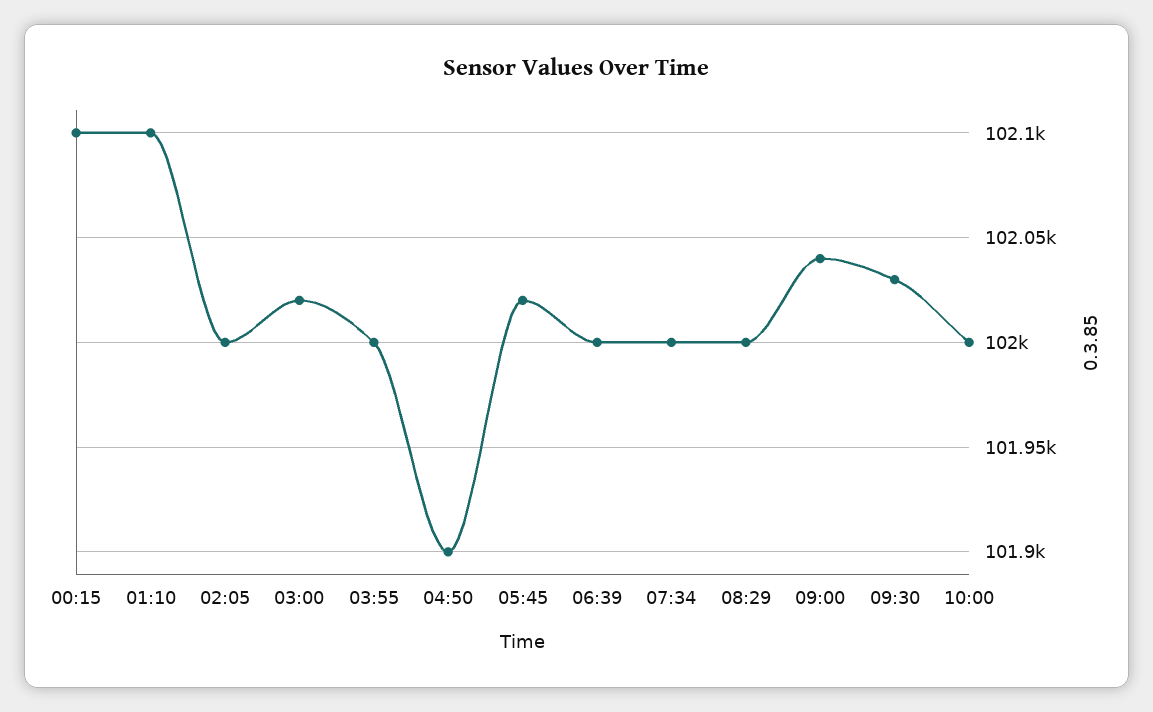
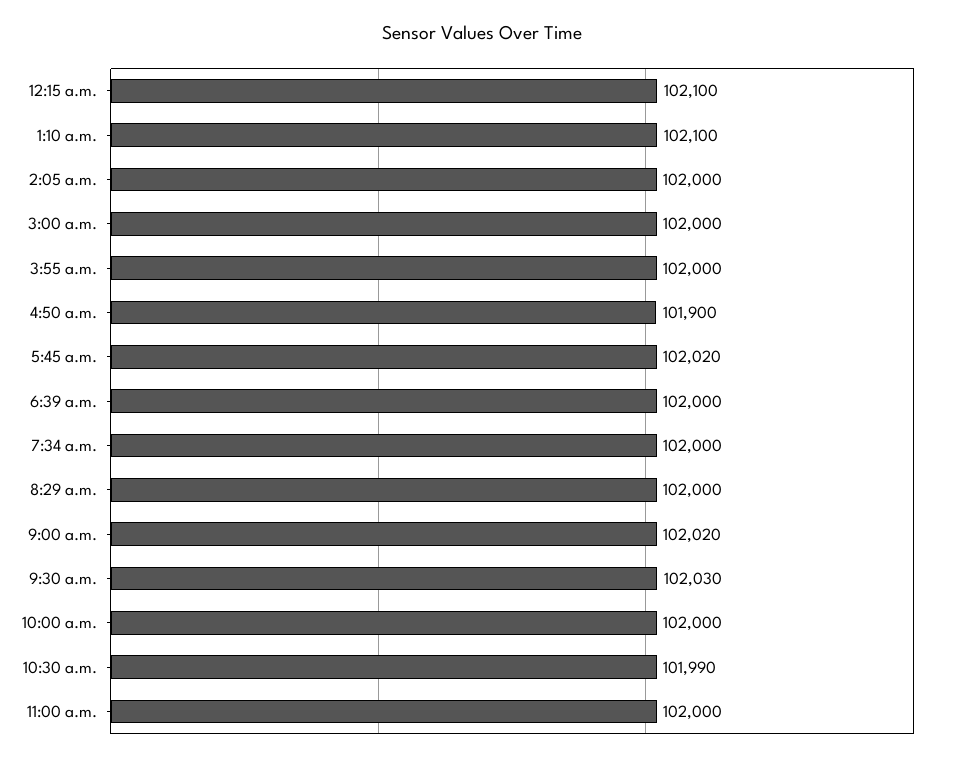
03:00: 102020 -> 102000
09:00: 102040 -> 102020
10:30 a.m.: none -> 101990
11:00 a.m.: none -> 102000

